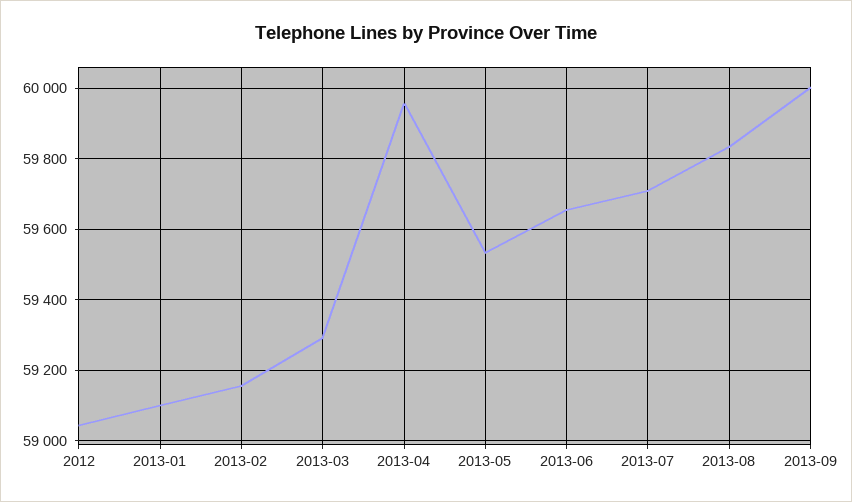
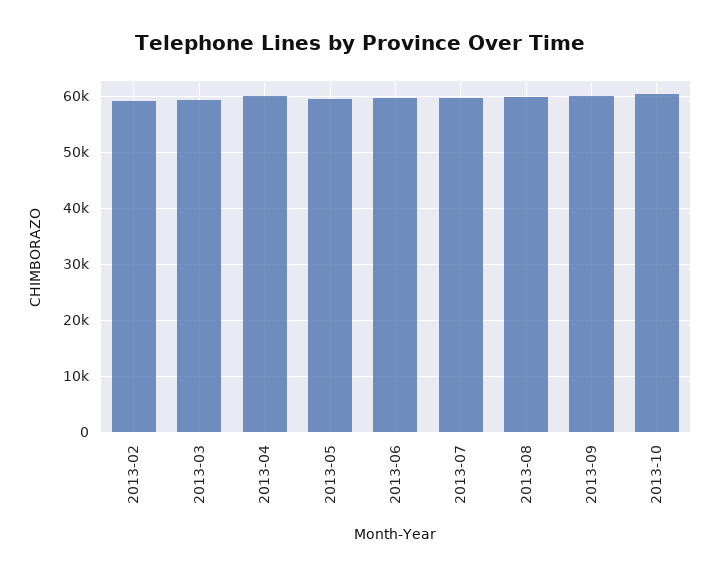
2012: 59040 -> none
2013-01: 59100 -> none
2013-10: none -> 60000

